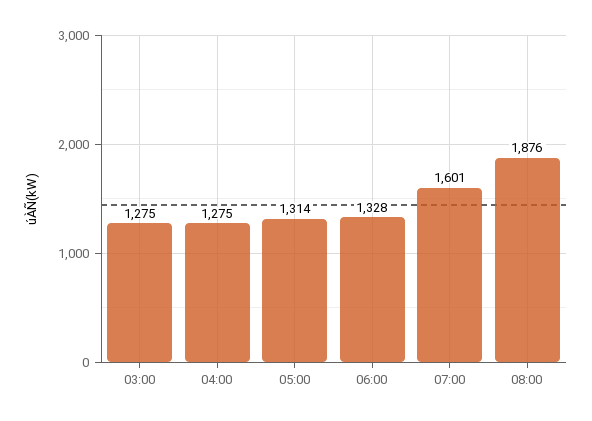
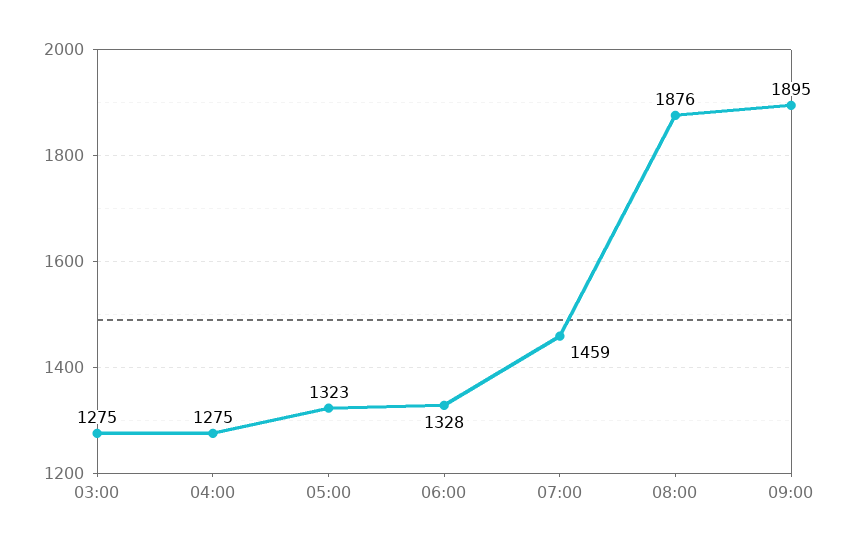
05:00: 1314 -> 1323
07:00: 1601 -> 1459
09:00: none -> 1895

